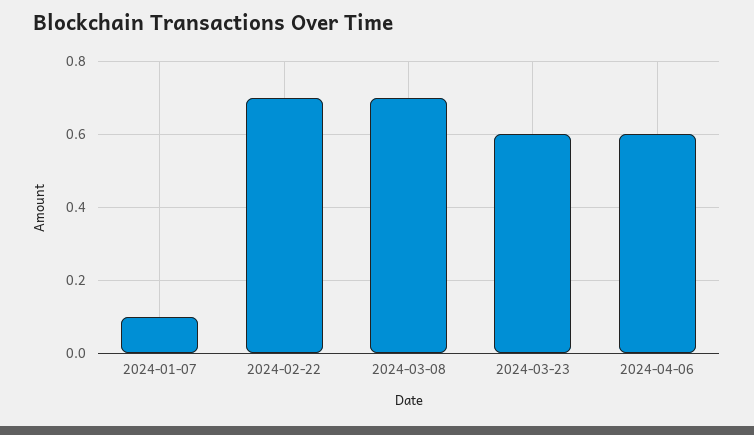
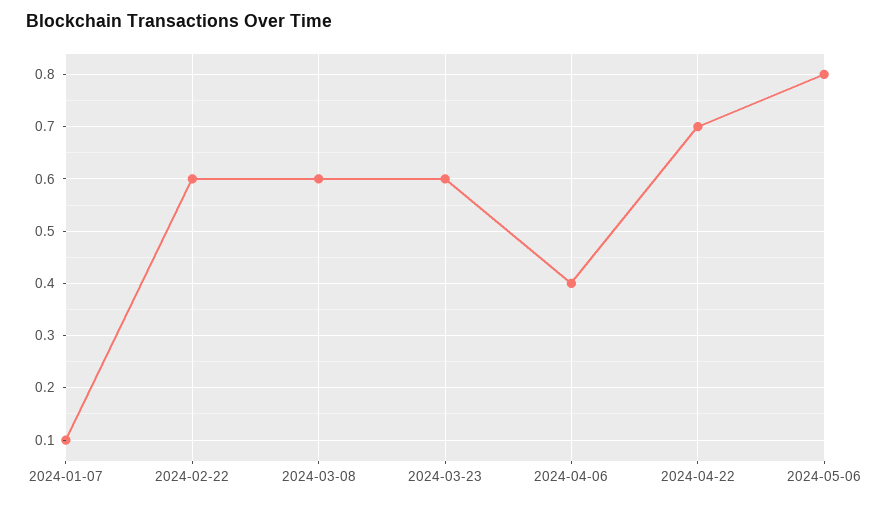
2024-02-22: 0.7 -> 0.6
2024-03-08: 0.7 -> 0.6
2024-04-06: 0.6 -> 0.4
2024-04-22: none -> 0.7
2024-05-06: none -> 0.8

